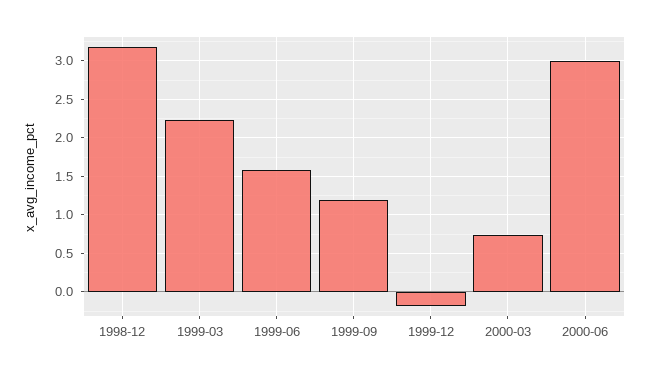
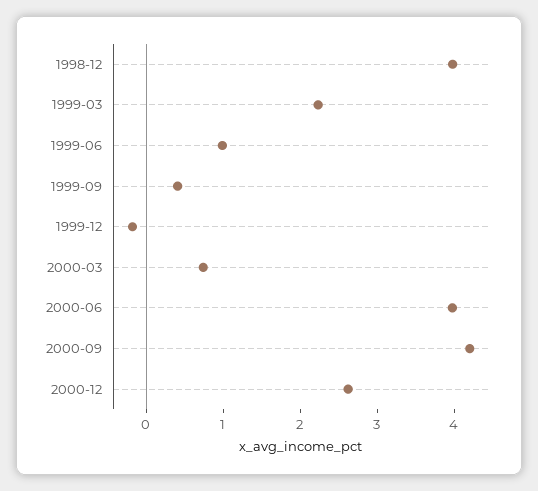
1998-12: 3.2 -> 4
1999-06: 1.6 -> 1
1999-09: 1.2 -> 0.4
2000-06: 3 -> 4
2000-09: none -> 4.2
2000-12: none -> 2.6

